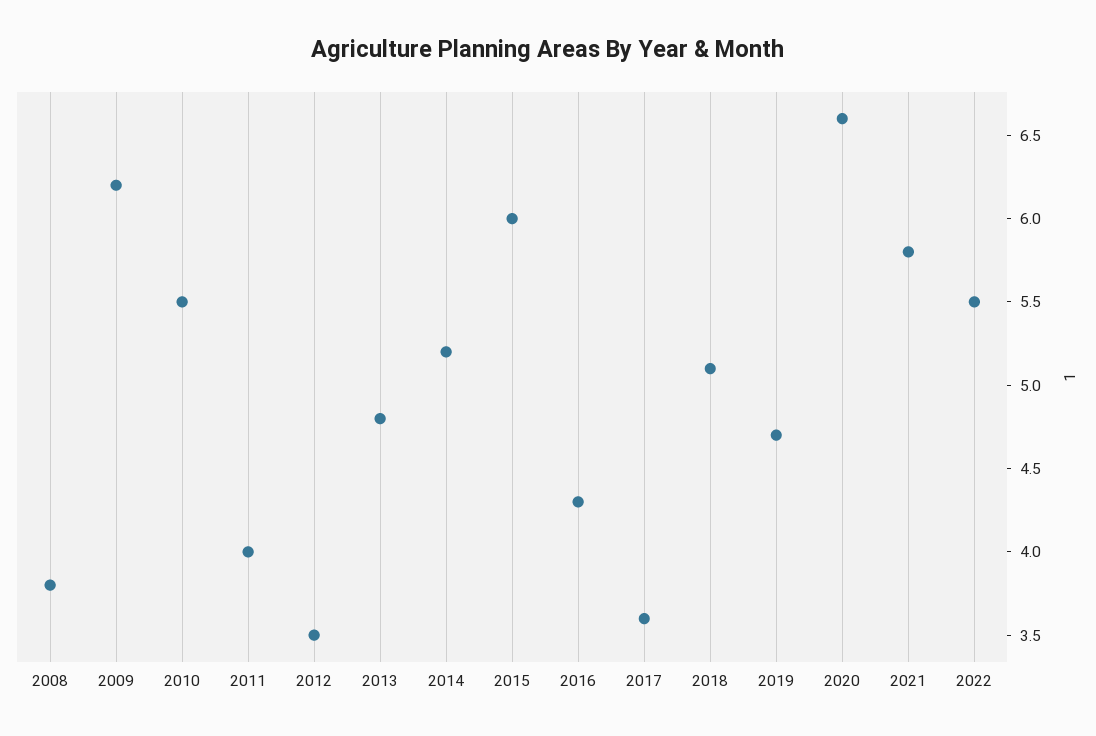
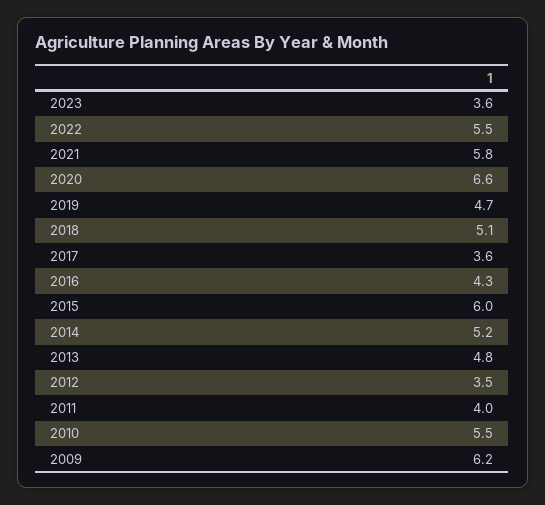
2008: 3.8 -> none
2023: none -> 3.6

